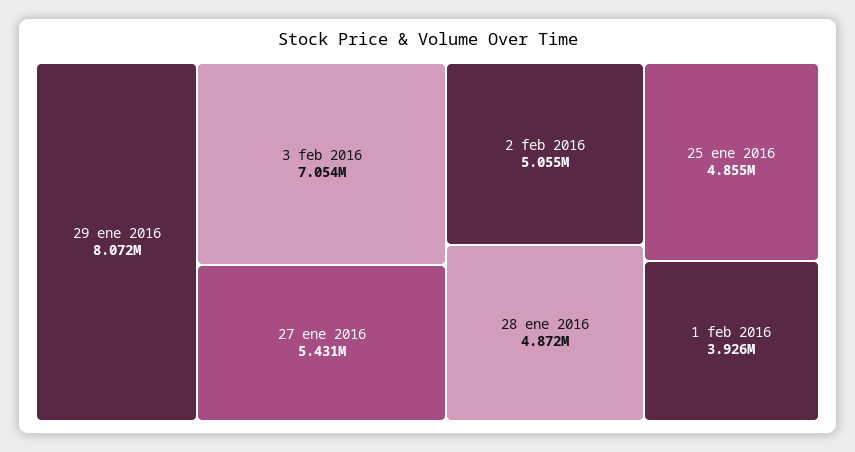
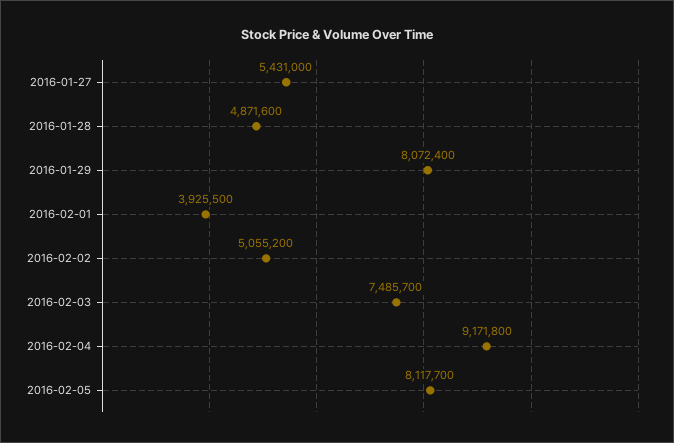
3 feb 2016: 7054000 -> 7485700
25 ene 2016: 4855000 -> none
2016-02-04: none -> 9171800
2016-02-05: none -> 8117700

